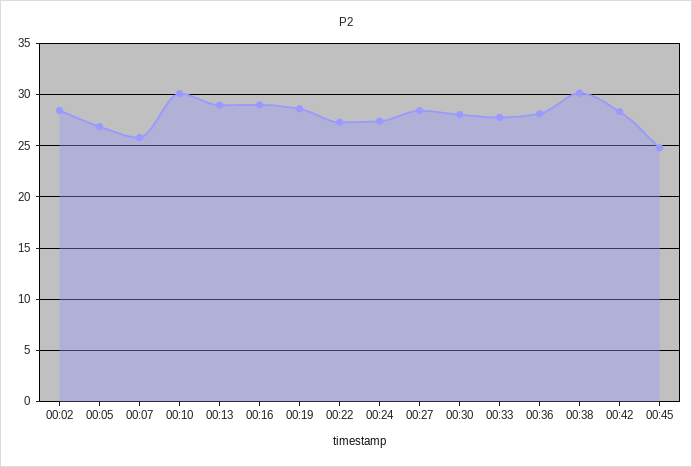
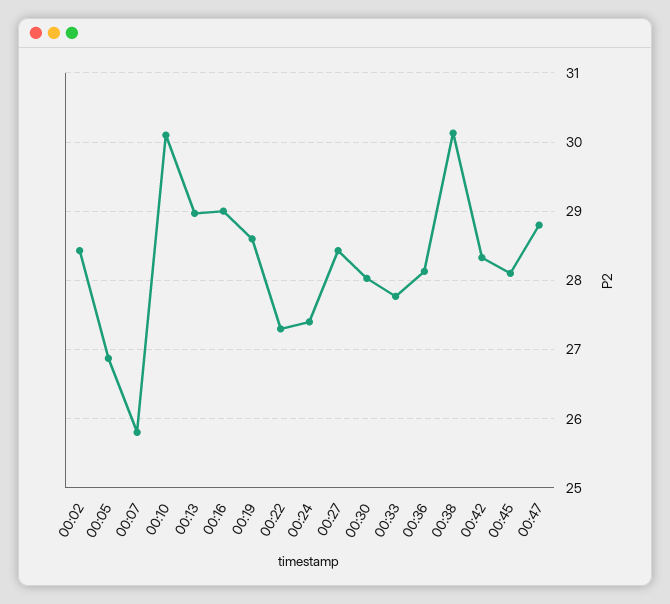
00:45: 25 -> 28.1
00:47: none -> 28.8

